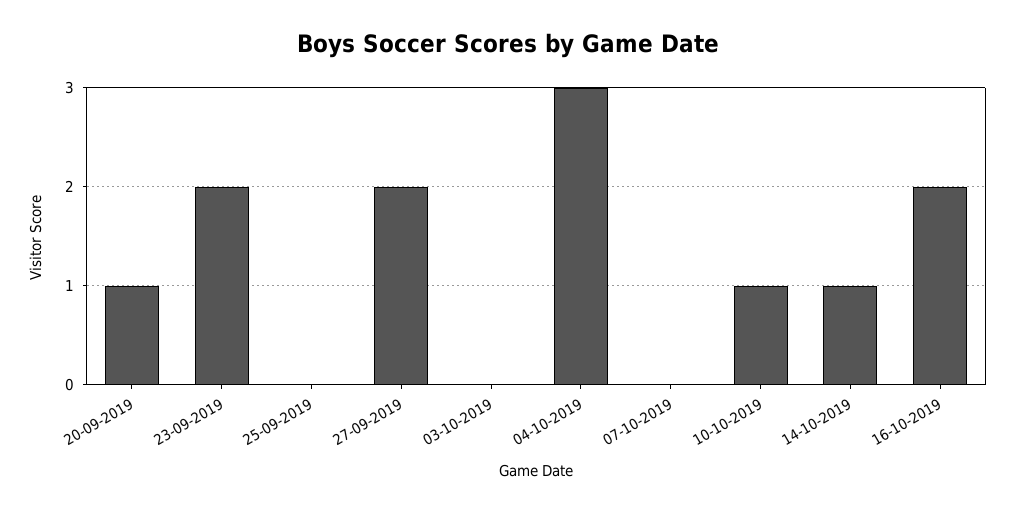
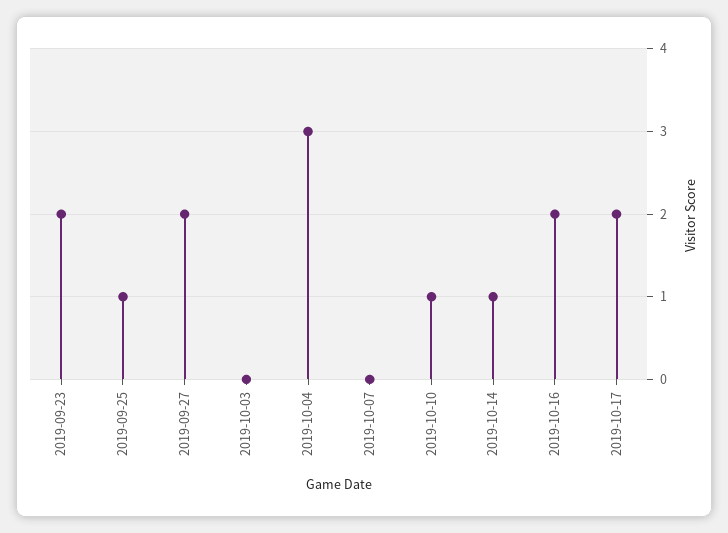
20-09-2019: 1 -> none
25-09-2019: 0 -> 1
2019-10-17: none -> 2

